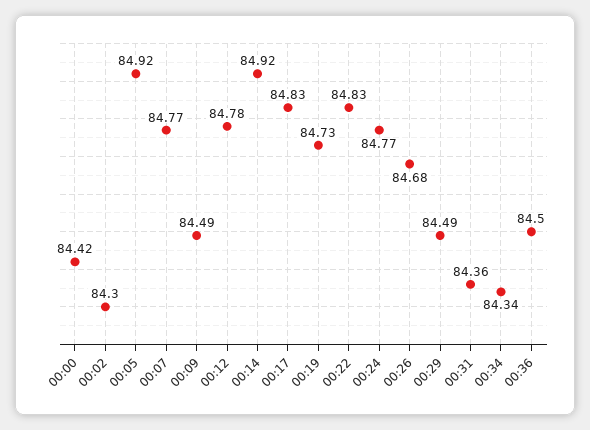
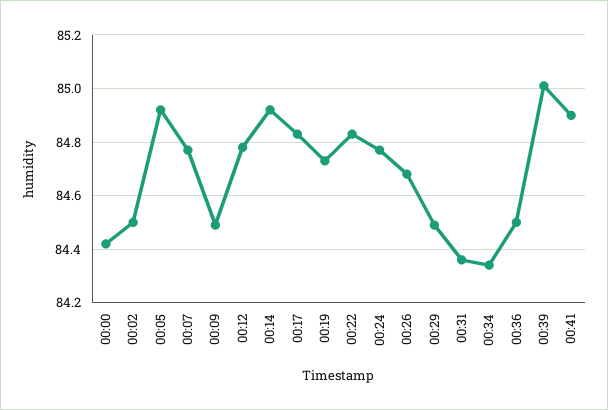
00:02: 84.3 -> 84.5
00:39: none -> 85
00:41: none -> 84.9

